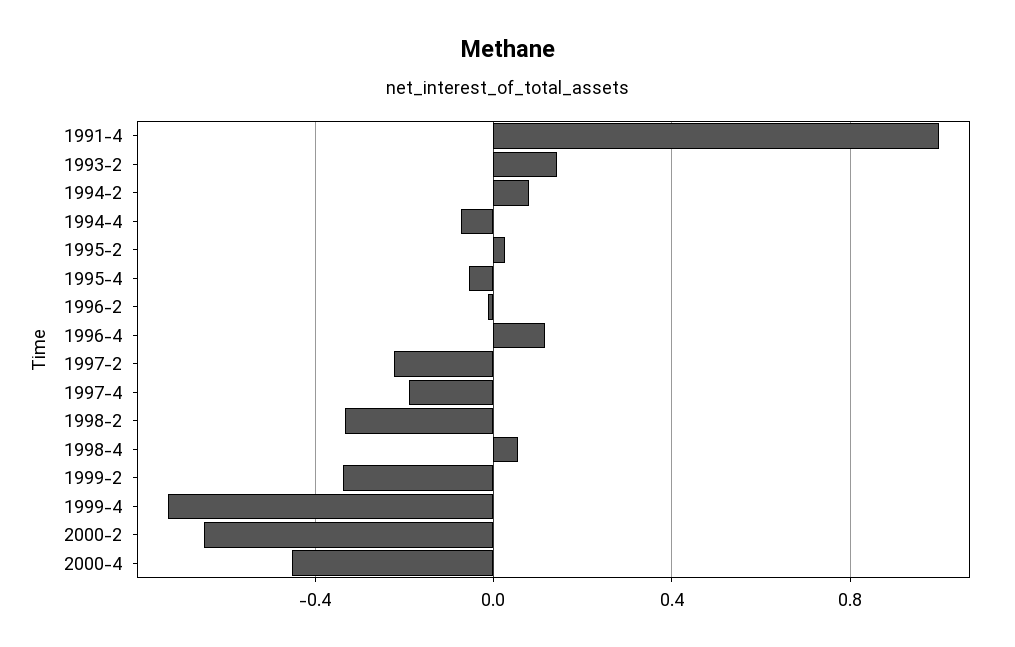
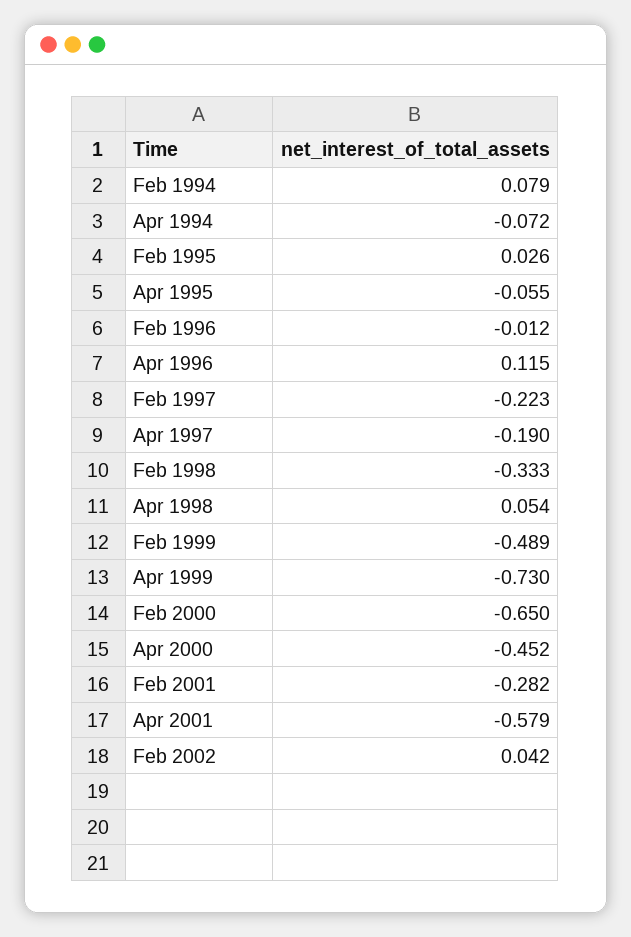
1991-4: 1 -> none
1993-2: 0.15 -> none
1999-2: -0.35 -> -0.489
Feb 2001: none -> -0.282
Apr 2001: none -> -0.579
Feb 2002: none -> 0.042

